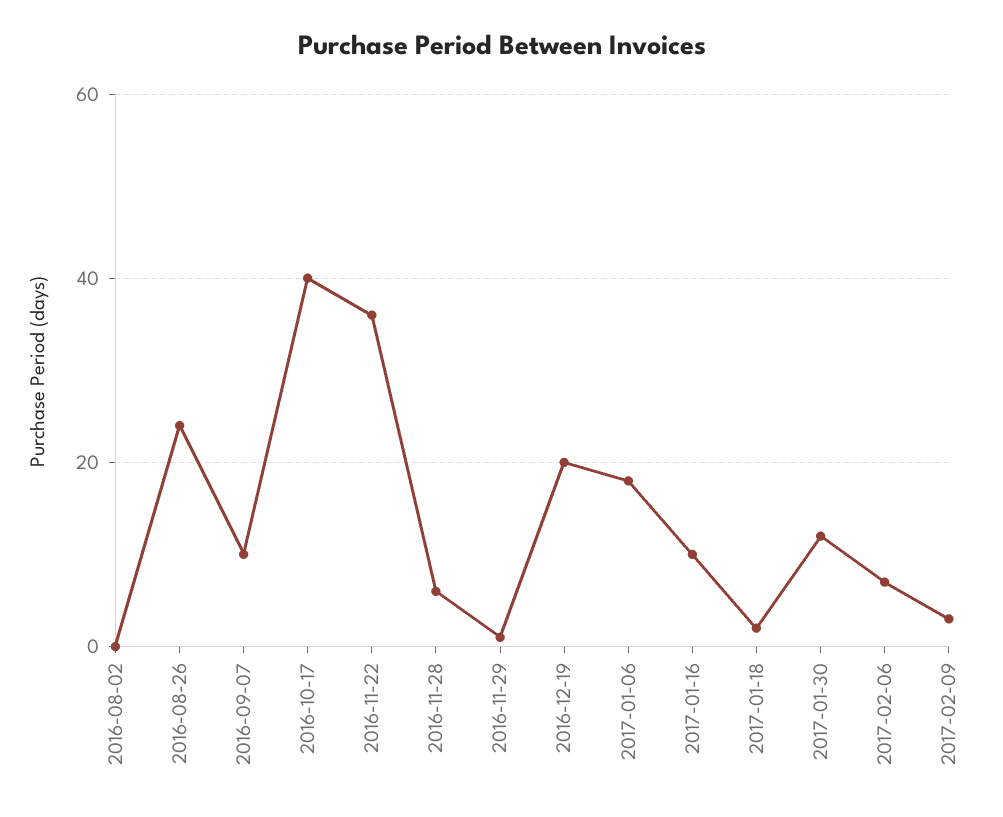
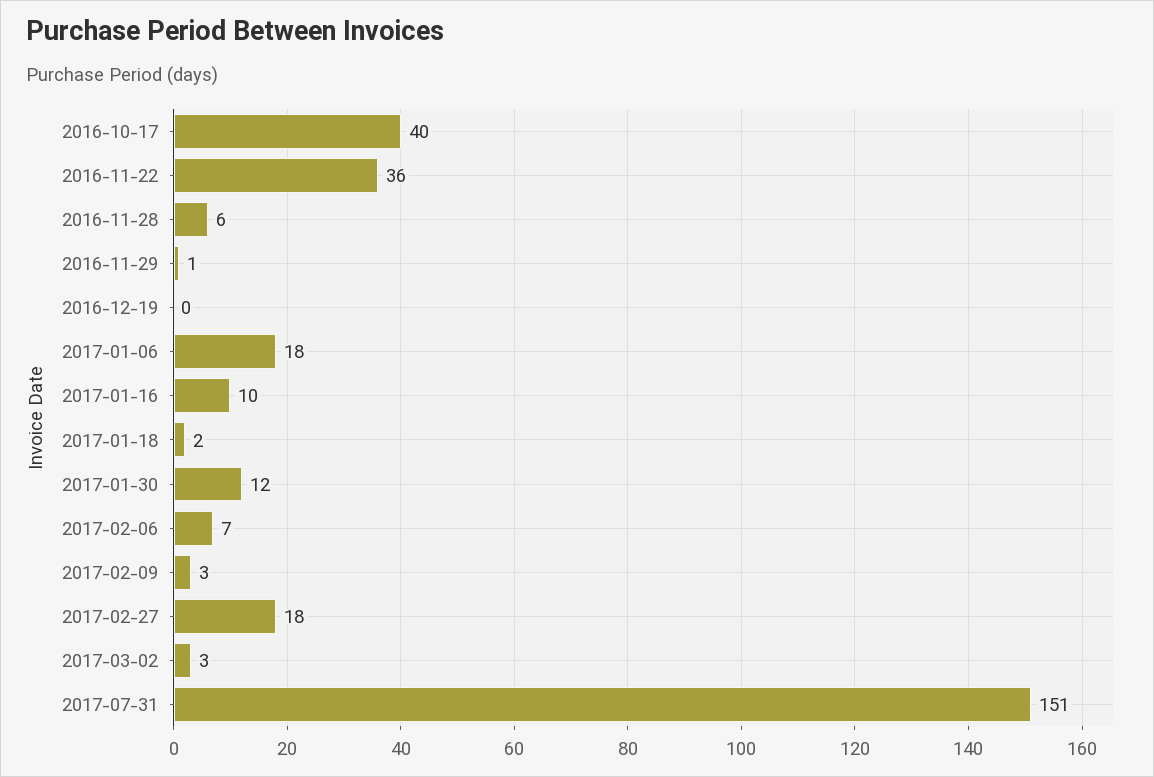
2016-08-02: 0 -> none
2016-08-26: 25 -> none
2016-09-07: 10 -> none
2016-12-19: 20 -> 0
2017-02-27: none -> 18
2017-03-02: none -> 3
2017-07-31: none -> 151

